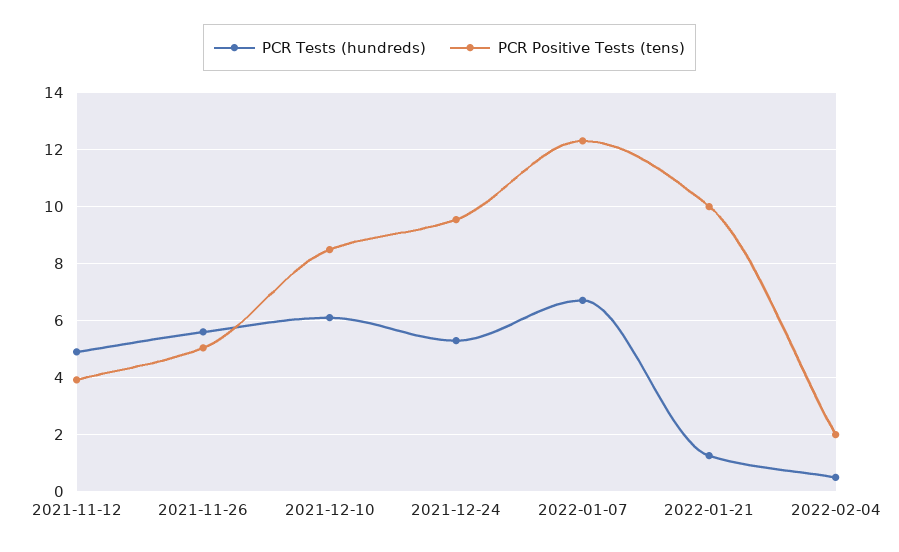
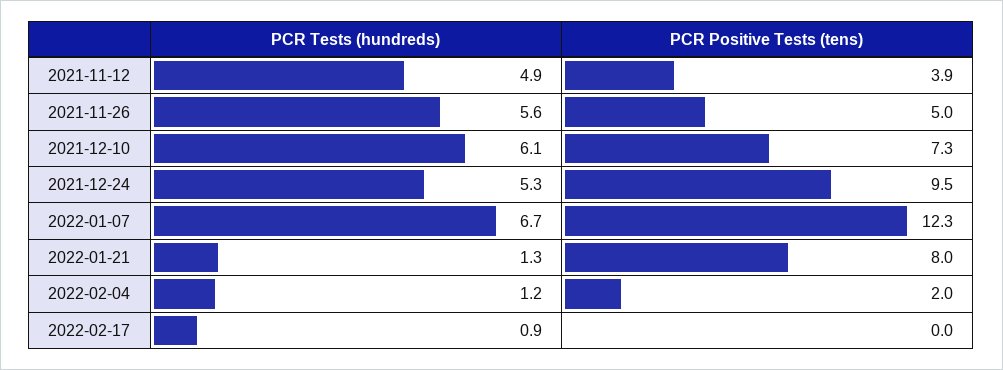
PCR Positive Tests (tens), 2021-12-10: 8.5 -> 7.3
PCR Positive Tests (tens), 2022-01-21: 10 -> 8
PCR Tests (hundreds), 2022-02-04: 0.5 -> 1.2
PCR Tests (hundreds), 2022-02-17: none -> 0.9
PCR Positive Tests (tens), 2022-02-17: none -> 0

